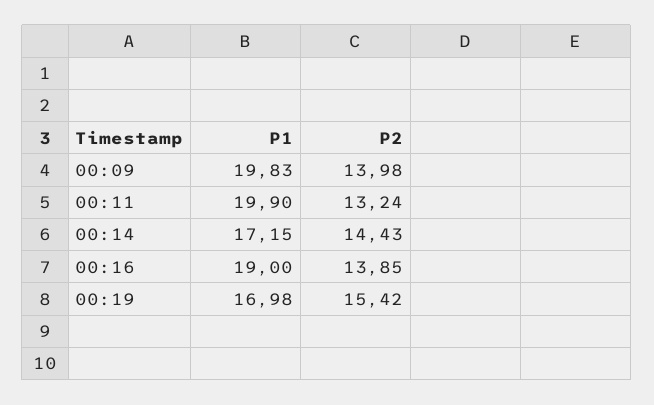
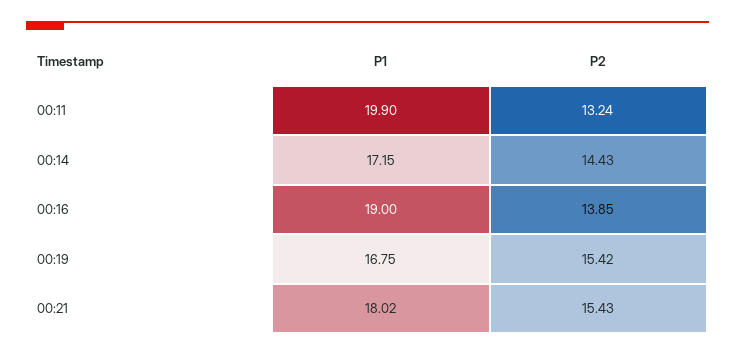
P1, 00:09: 19.83 -> none
P2, 00:09: 13.98 -> none
P1, 00:19: 16.98 -> 16.75
P1, 00:21: none -> 18.02
P2, 00:21: none -> 15.43

